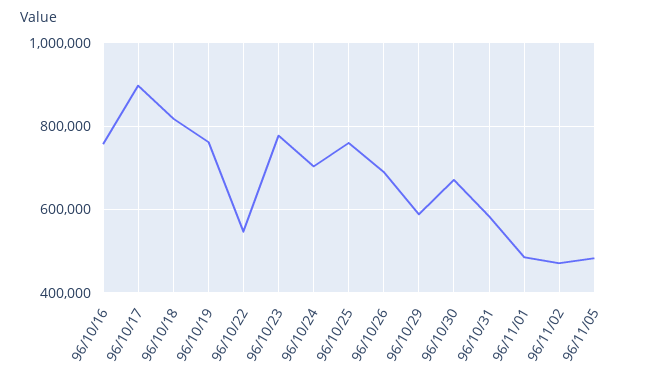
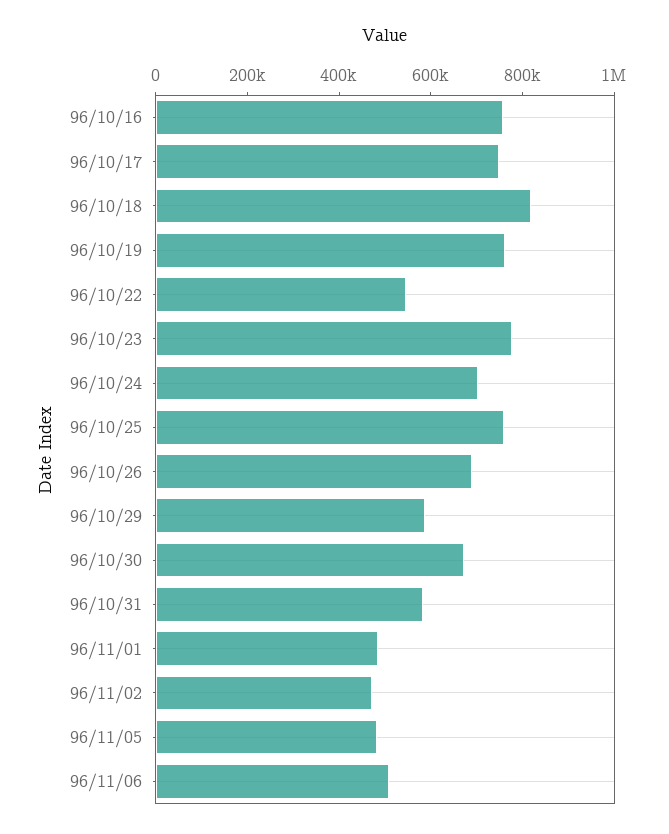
96/10/17: 900000 -> 750000
96/11/06: none -> 500000

